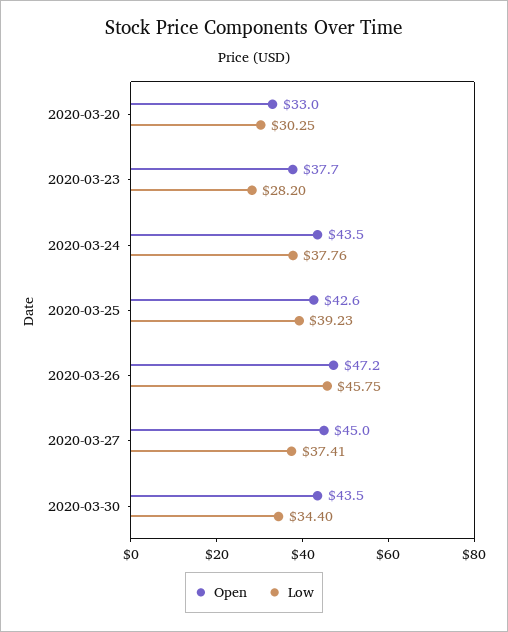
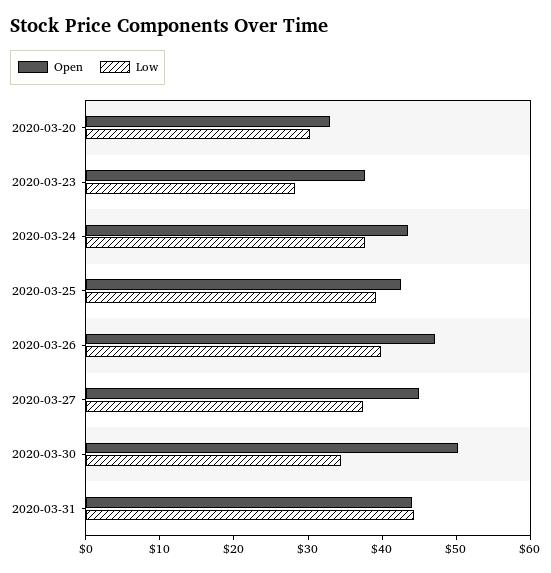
Low, 2020-03-26: 45.75 -> 40
Open, 2020-03-30: 43.5 -> 50
Open, 2020-03-31: none -> 44
Low, 2020-03-31: none -> 44

